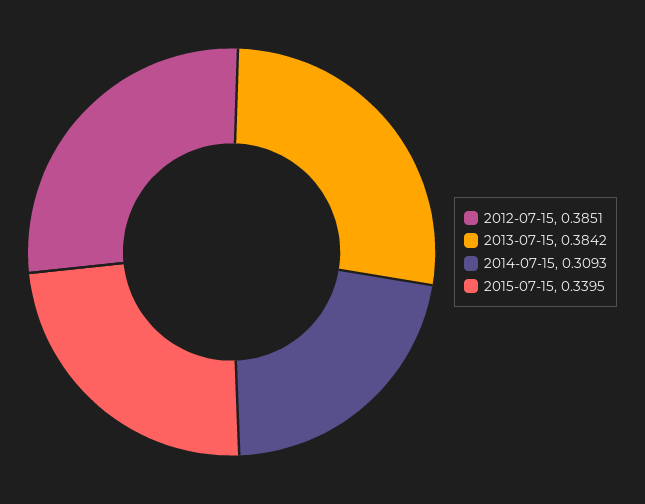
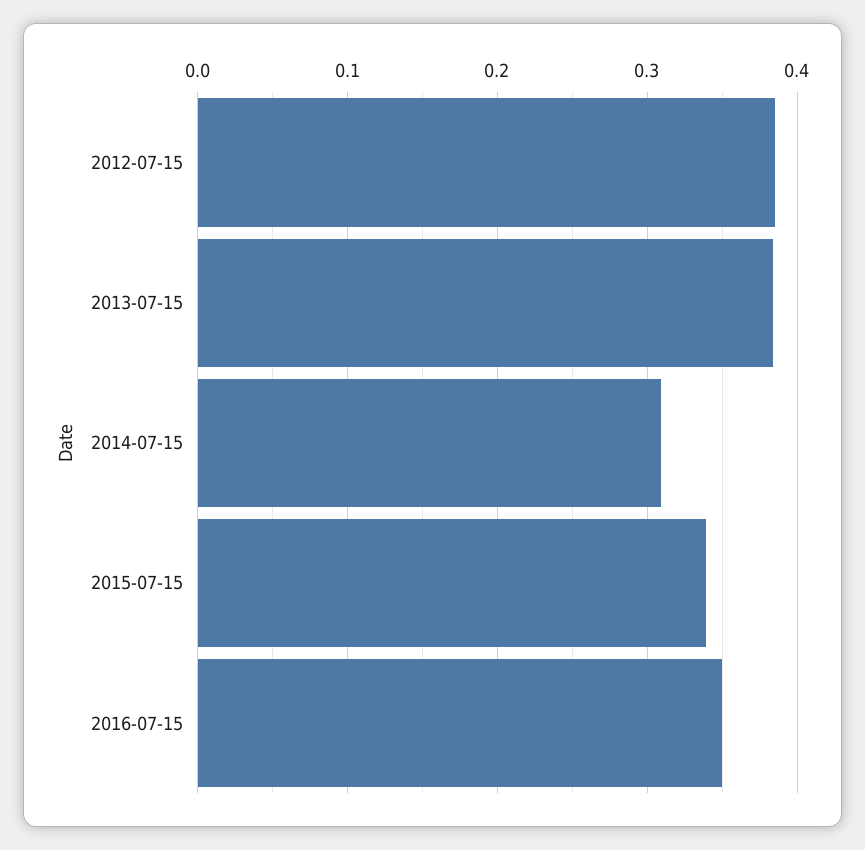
2016-07-15: none -> 0.35

